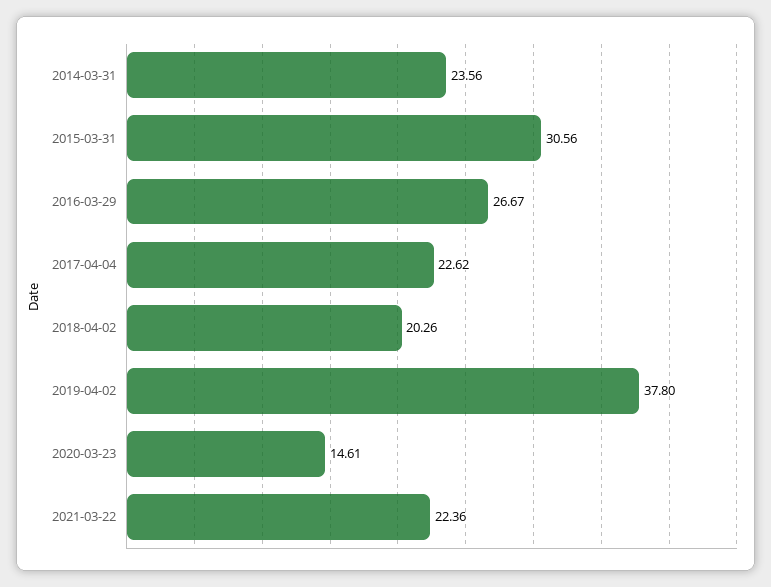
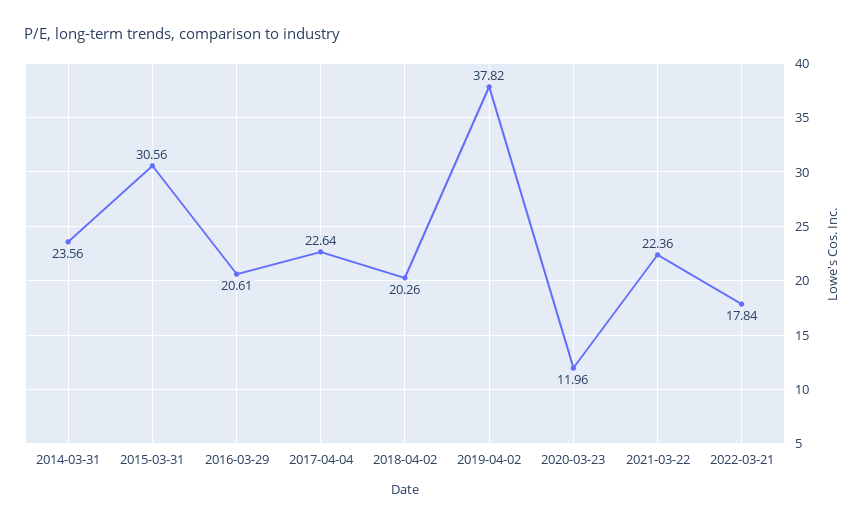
2016-03-29: 26.67 -> 20.61
2017-04-04: 22.62 -> 22.64
2019-04-02: 37.8 -> 37.82
2020-03-23: 14.61 -> 11.96
2022-03-21: none -> 17.84

